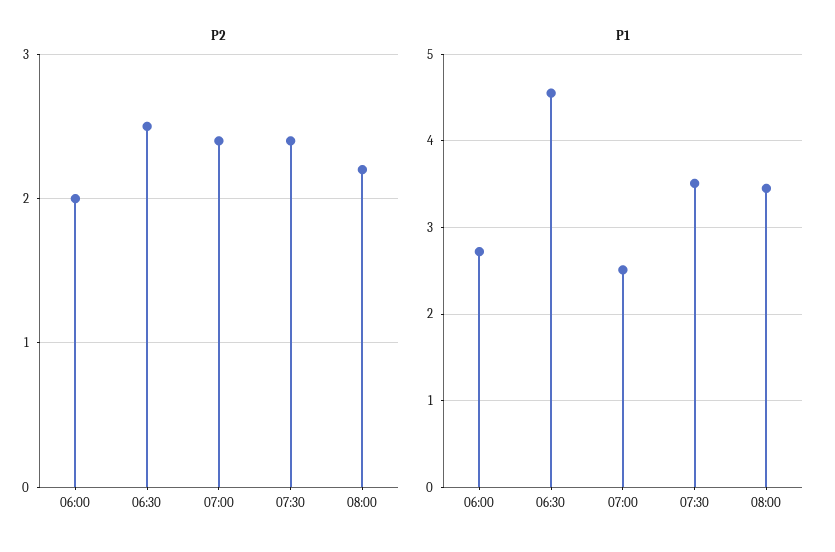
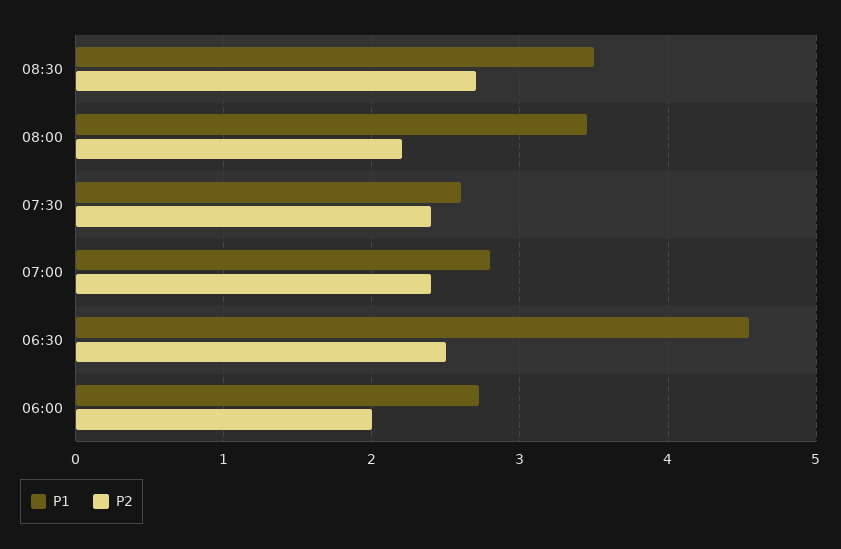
P1, 07:00: 2.5 -> 2.8
P1, 07:30: 3.5 -> 2.6
P1, 08:30: none -> 3.5
P2, 08:30: none -> 2.7

